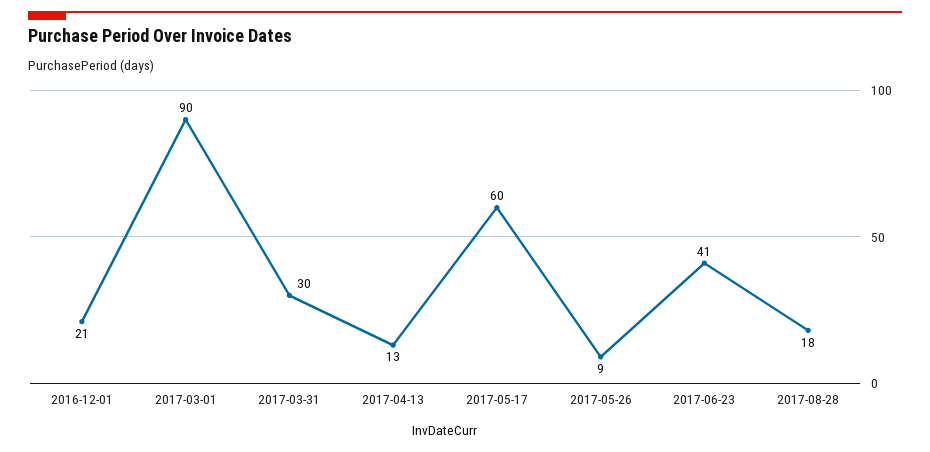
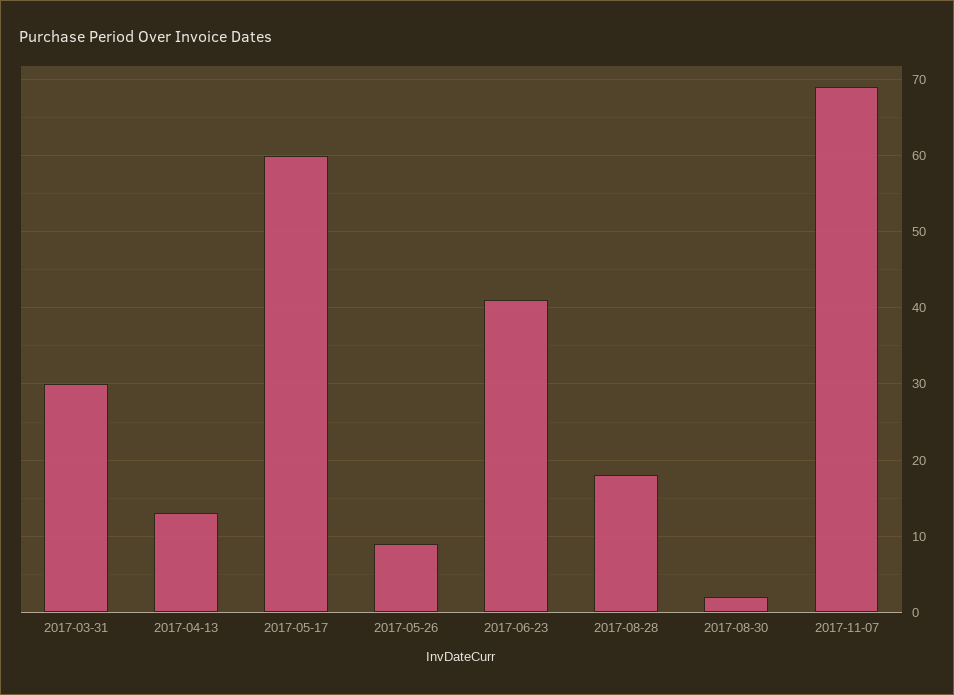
2016-12-01: 21 -> none
2017-03-01: 90 -> none
2017-08-30: none -> 2
2017-11-07: none -> 69

